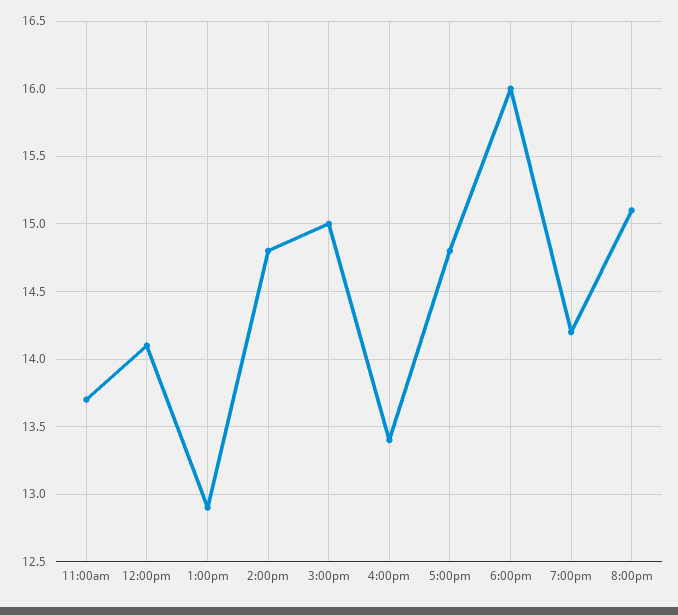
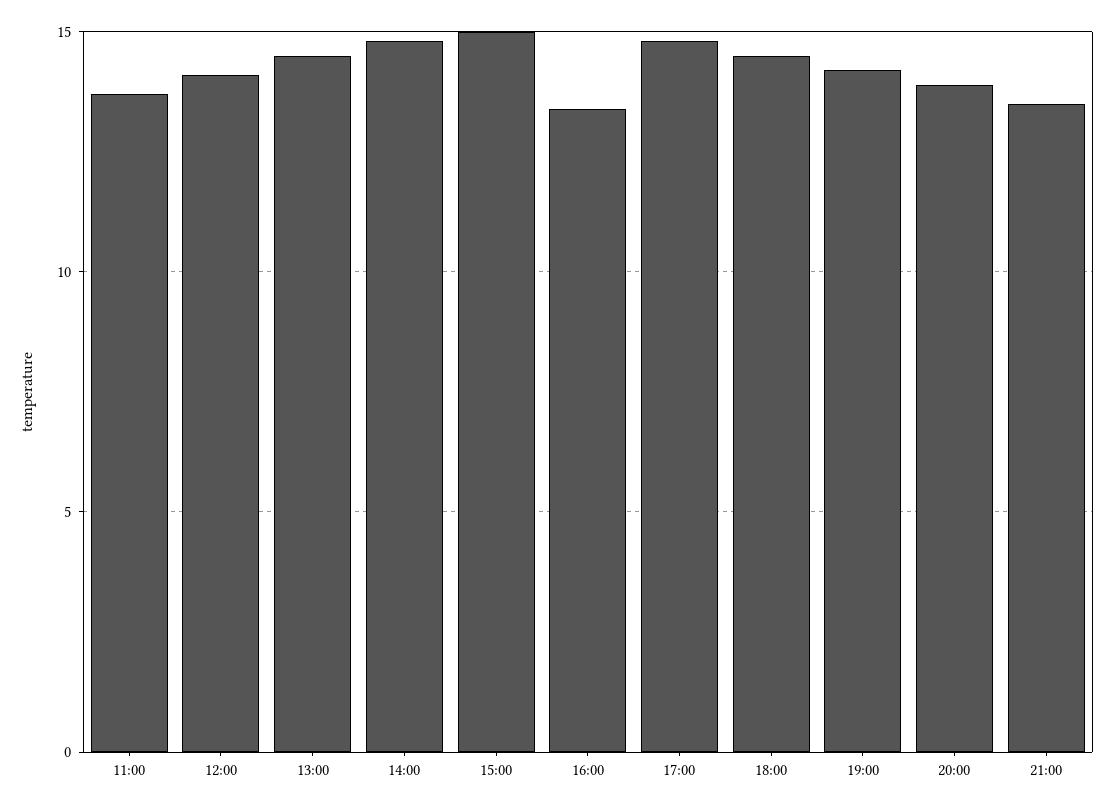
1:00pm: 12.9 -> 14.5
6:00pm: 16 -> 14.5
8:00pm: 15.1 -> 14
21:00: none -> 13.5

